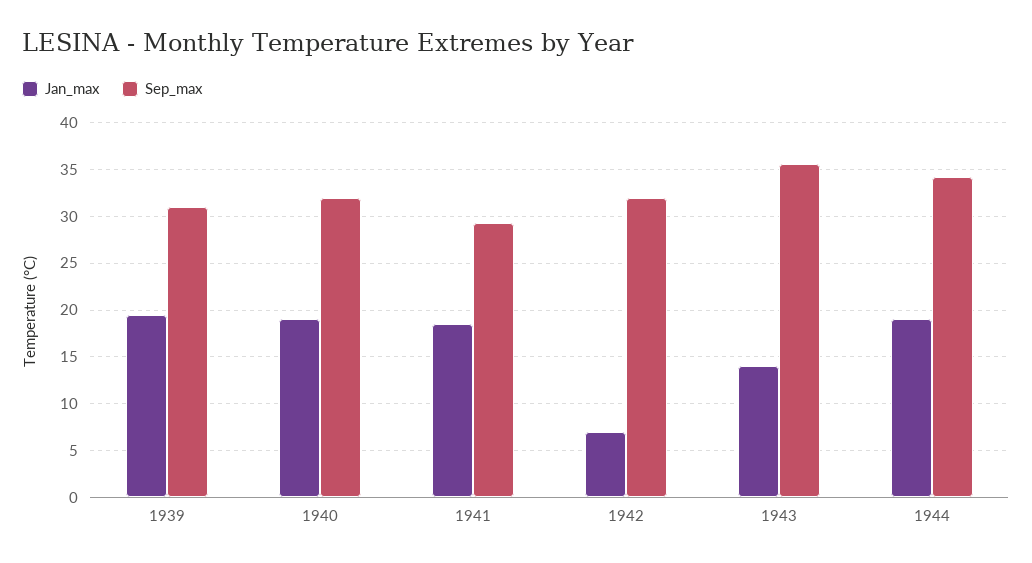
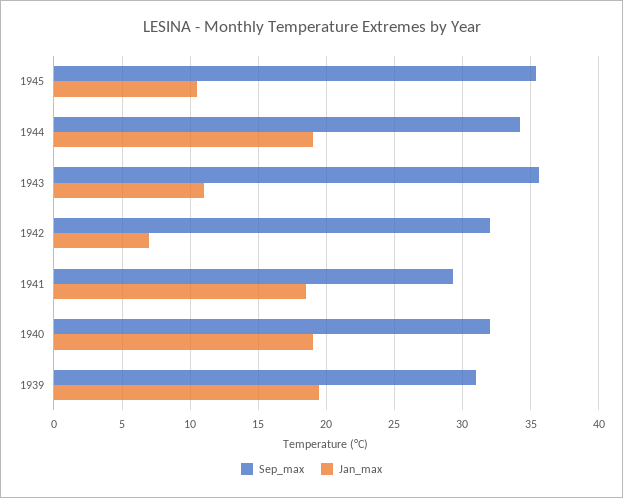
Jan_max, 1943: 14 -> 11
Sep_max, 1945: none -> 35.5
Jan_max, 1945: none -> 10.5

